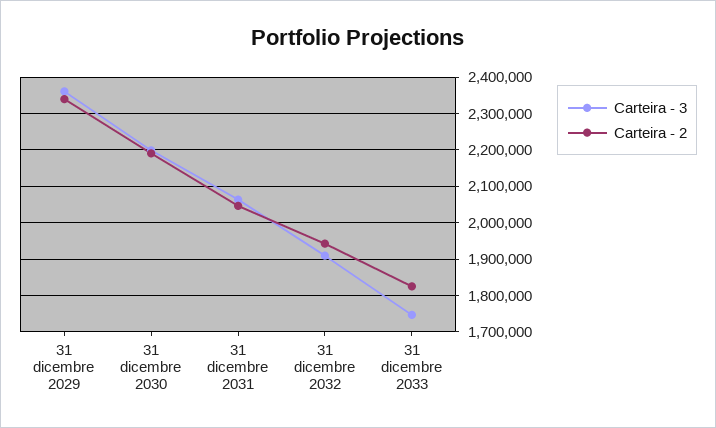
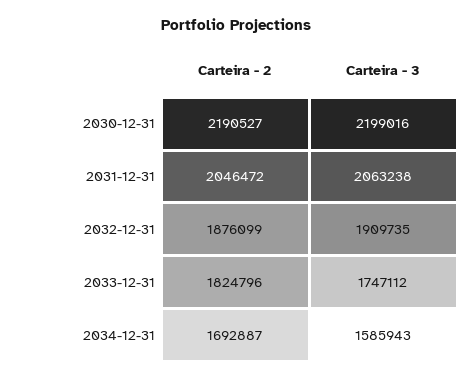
Carteira - 3, 31 dicembre 2029: 2360000 -> none
Carteira - 2, 31 dicembre 2029: 2340000 -> none
Carteira - 2, 31 dicembre 2032: 1940000 -> 1876099
Carteira - 2, 2034-12-31: none -> 1692887
Carteira - 3, 2034-12-31: none -> 1585943

